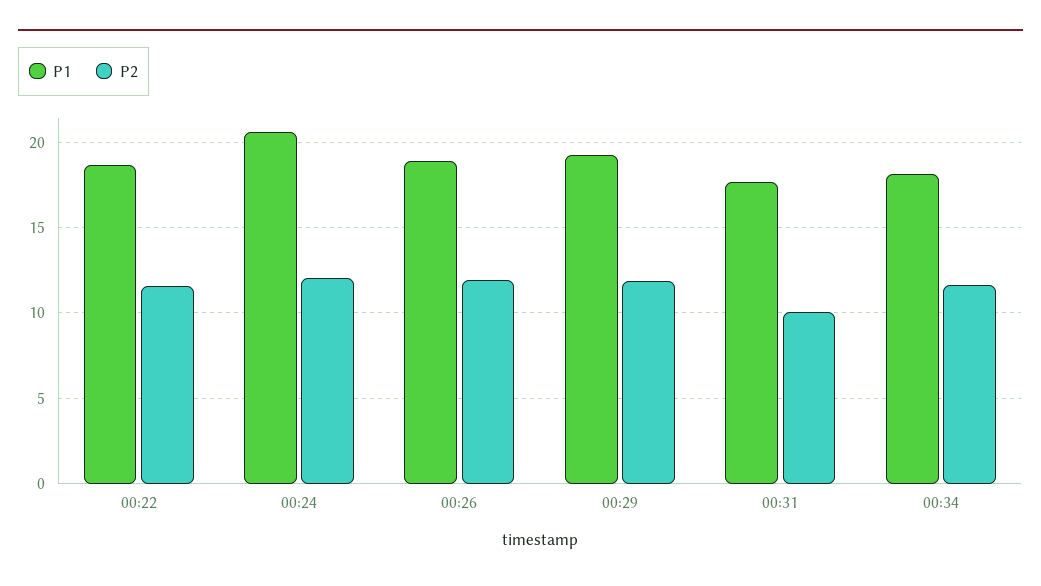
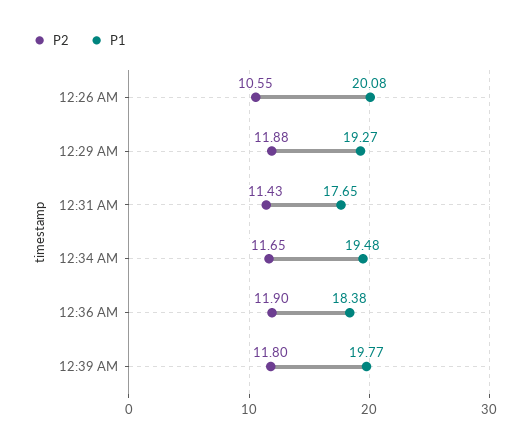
P1, 00:22: 18.5 -> none
P2, 00:22: 11.5 -> none
P1, 00:24: 20.5 -> none
P2, 00:24: 12 -> none
P1, 00:26: 19 -> 20.08
P2, 00:26: 12 -> 10.55
P2, 00:31: 10 -> 11.43
P1, 00:34: 18 -> 19.48
P2, 12:36 AM: none -> 11.9
P1, 12:36 AM: none -> 18.38
P2, 12:39 AM: none -> 11.8
P1, 12:39 AM: none -> 19.77

